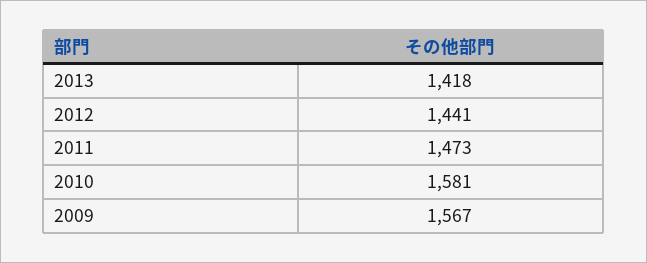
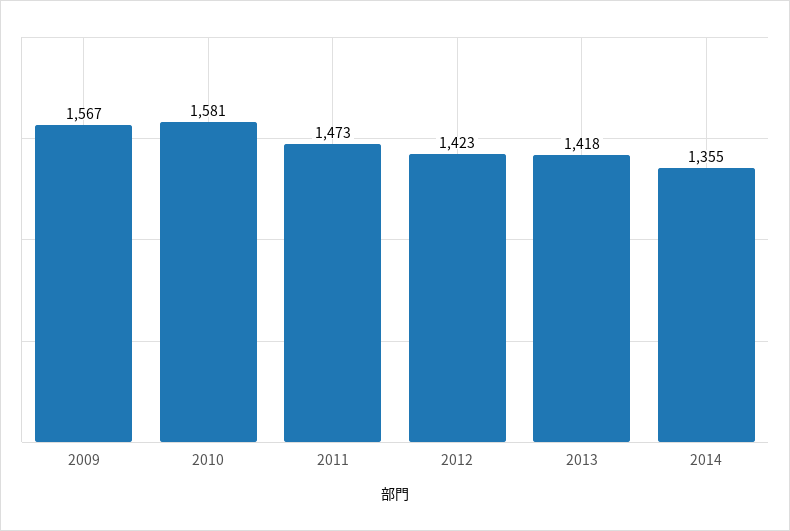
2012: 1441 -> 1423
2014: none -> 1355

